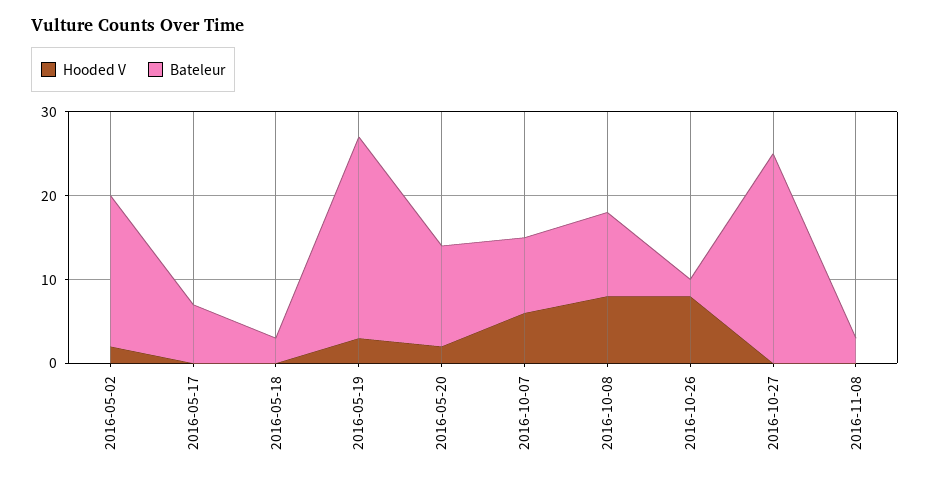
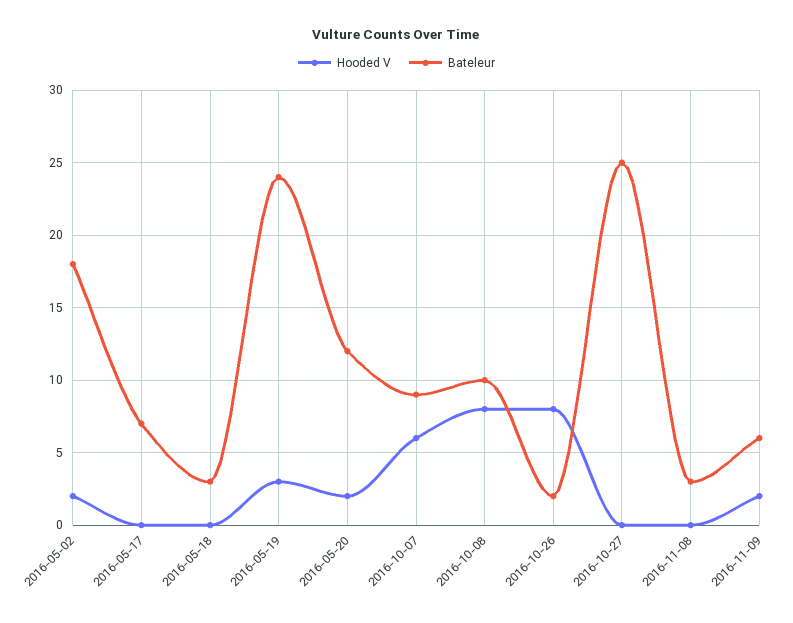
Hooded V, 2016-11-09: none -> 2
Bateleur, 2016-11-09: none -> 6

